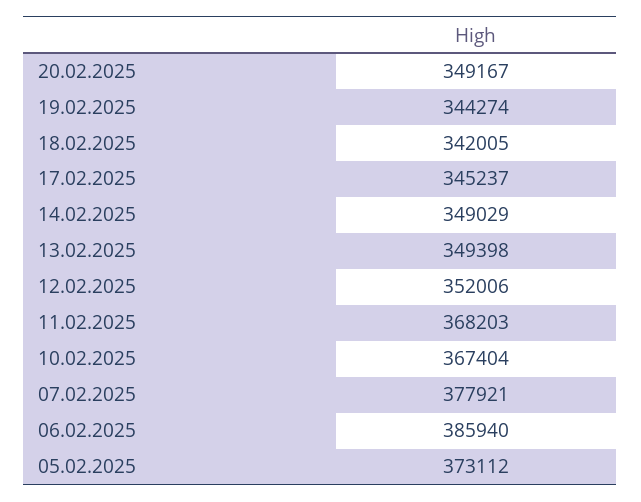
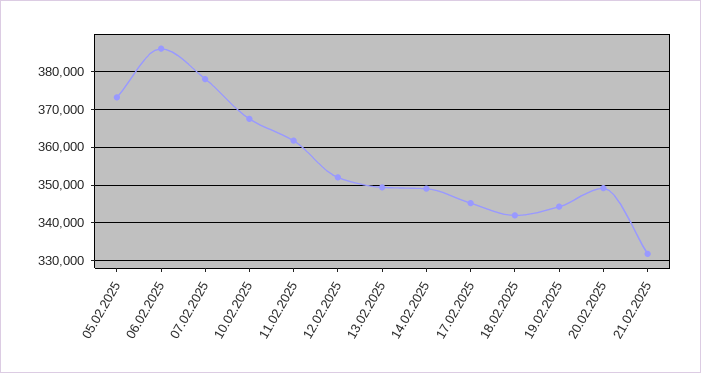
11.02.2025: 368203 -> 362000
21.02.2025: none -> 332000

